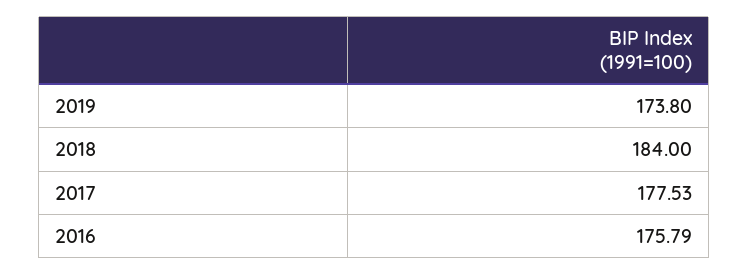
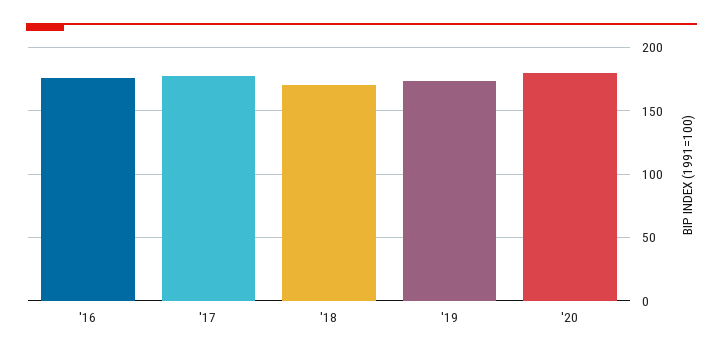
2018: 184 -> 170
'20: none -> 180

